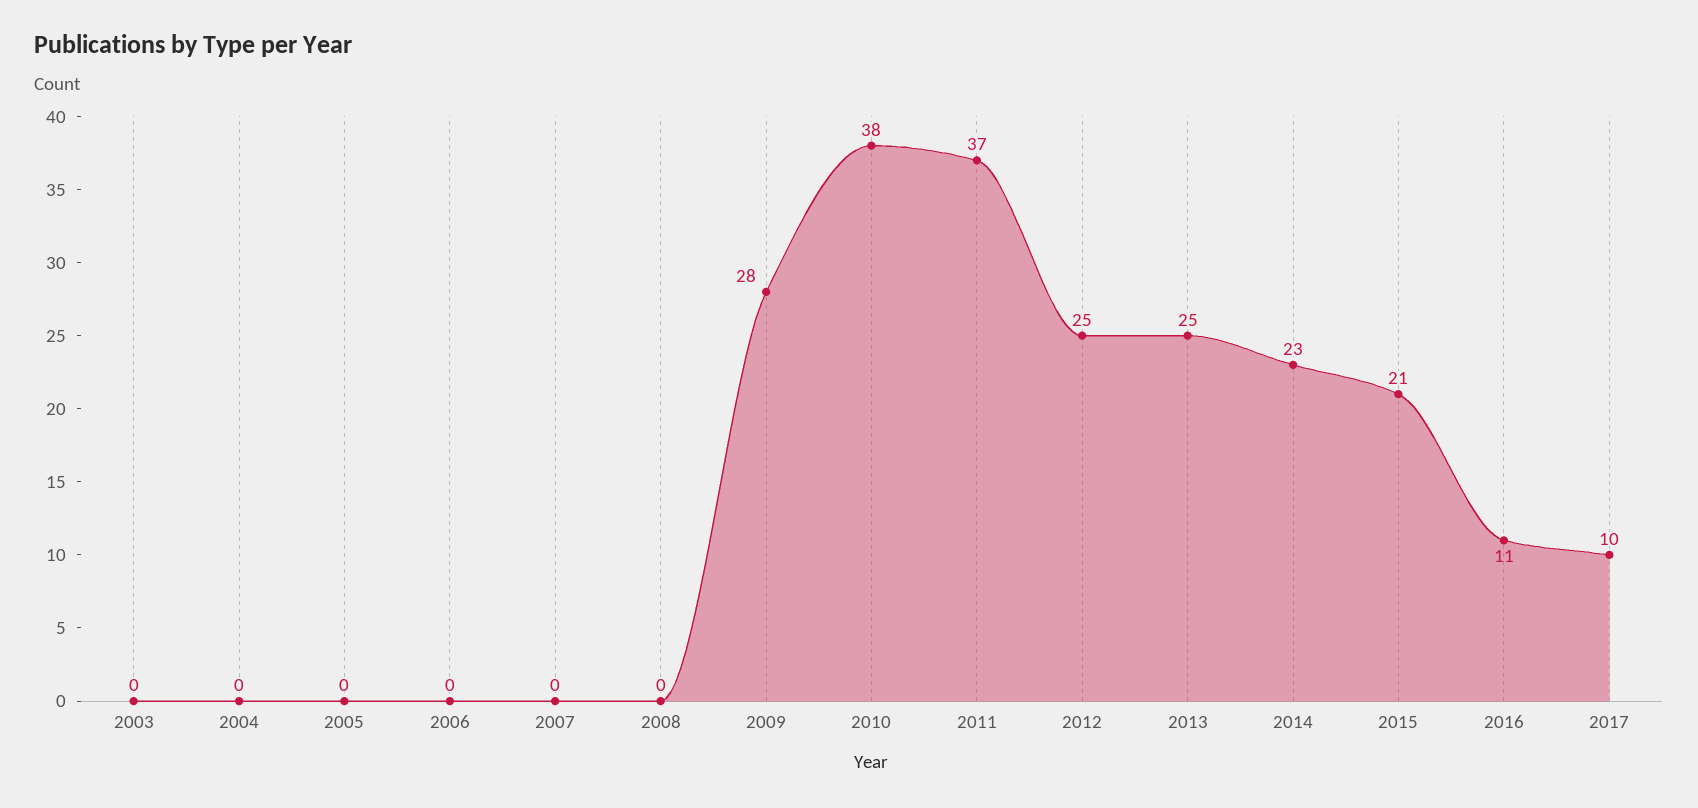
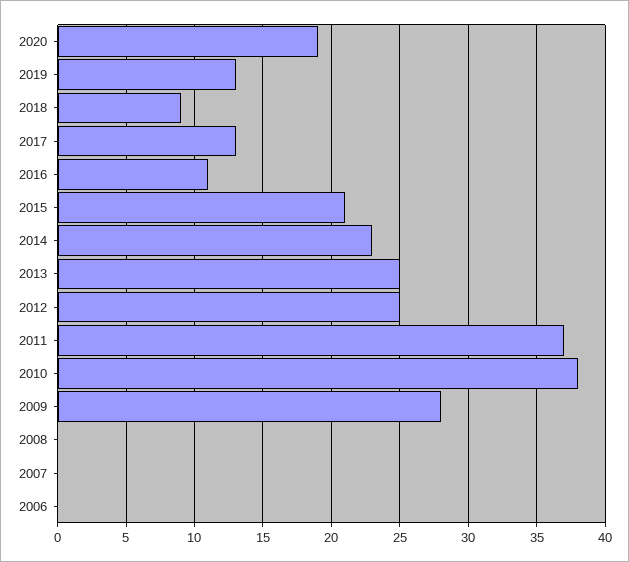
2003: 0 -> none
2004: 0 -> none
2005: 0 -> none
2017: 10 -> 13
2020: none -> 19
2019: none -> 13
2018: none -> 9

